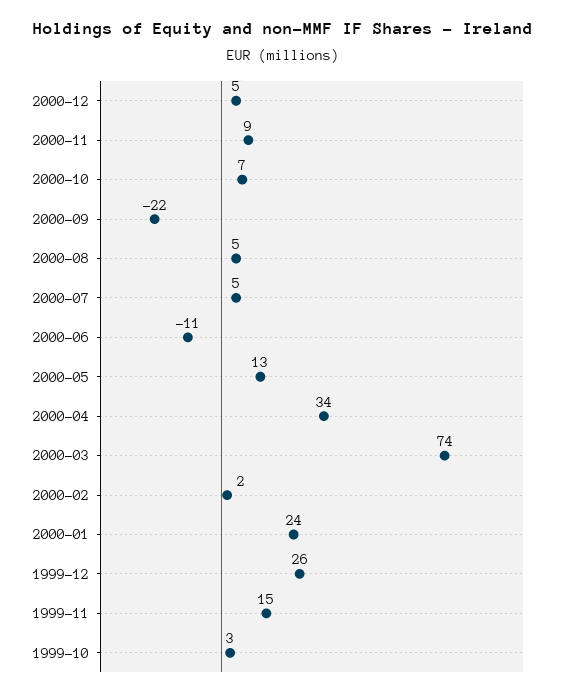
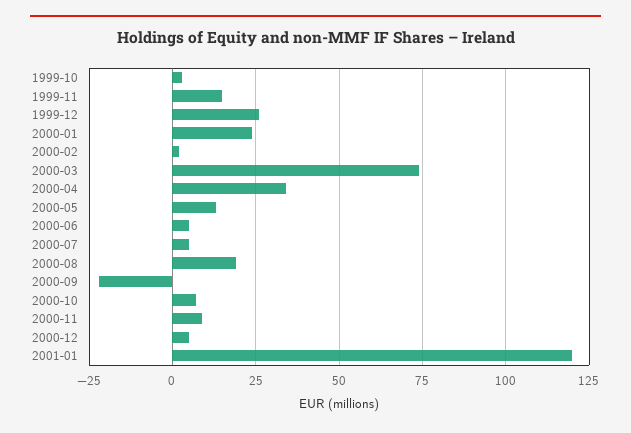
2000-08: 5 -> 20
2000-06: -11 -> 5
2001-01: none -> 120

